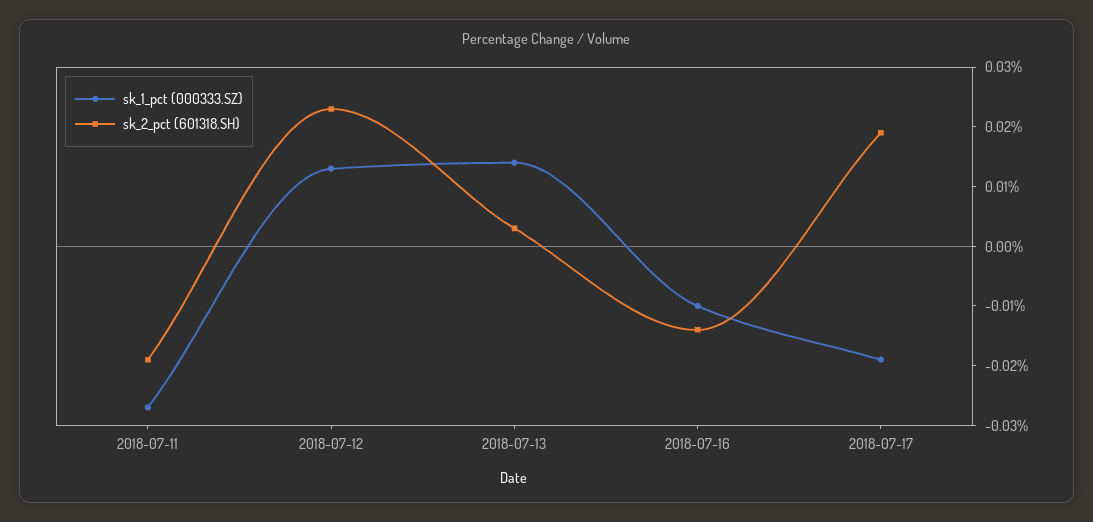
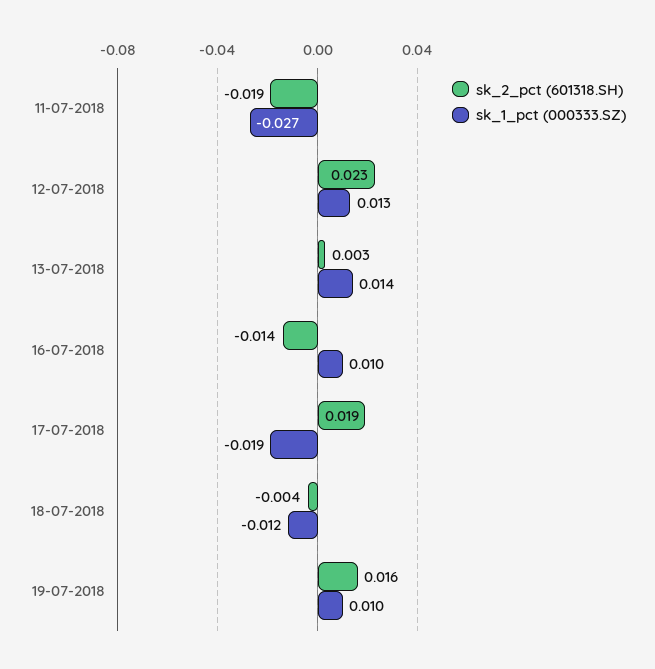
sk_1_pct (000333.SZ), 2018-07-16: -0.01 -> 0.01
sk_2_pct (601318.SH), 18-07-2018: none -> -0.004
sk_1_pct (000333.SZ), 18-07-2018: none -> -0.012
sk_2_pct (601318.SH), 19-07-2018: none -> 0.016
sk_1_pct (000333.SZ), 19-07-2018: none -> 0.01

